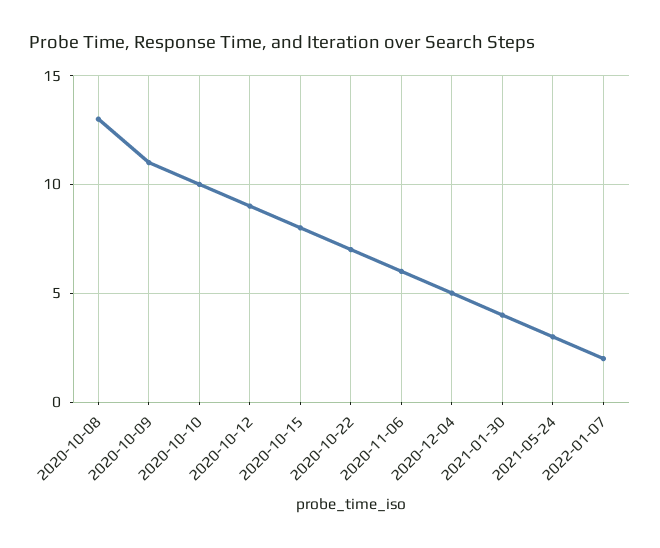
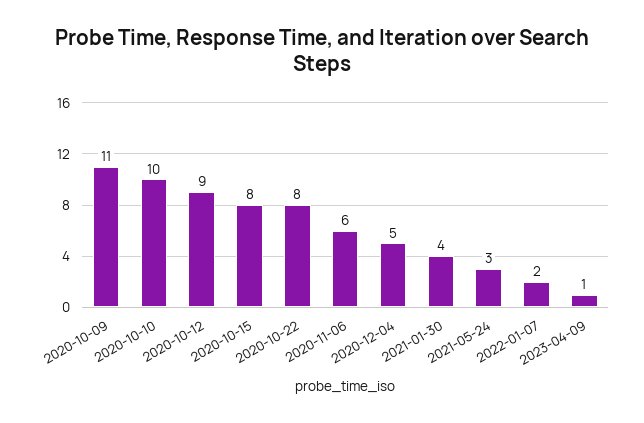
2020-10-08: 13 -> none
2020-10-22: 7 -> 8
2023-04-09: none -> 1

